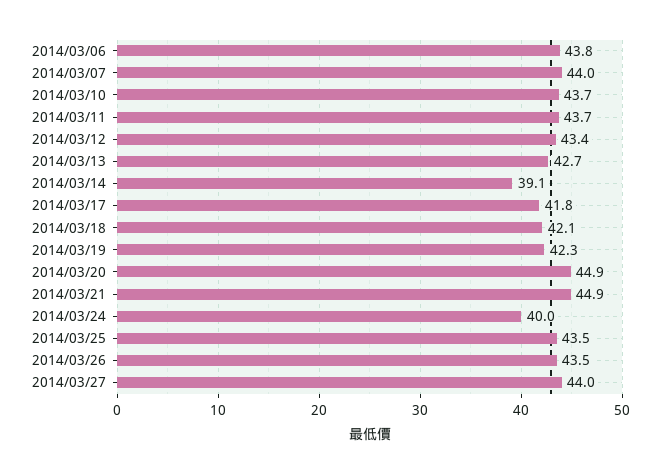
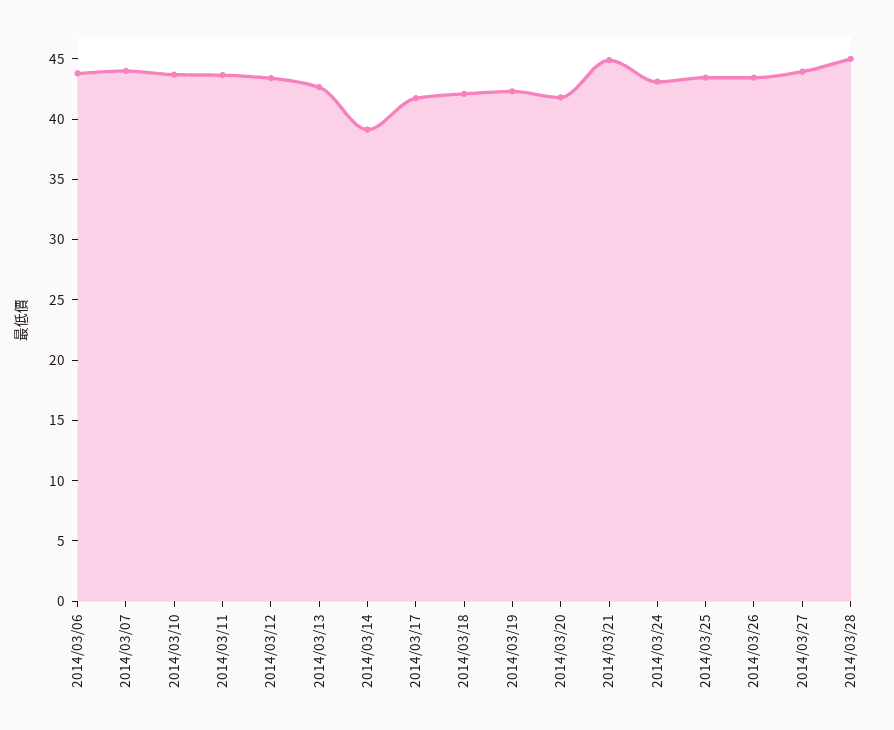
2014/03/20: 44.9 -> 42
2014/03/24: 40 -> 43
2014/03/28: none -> 45

